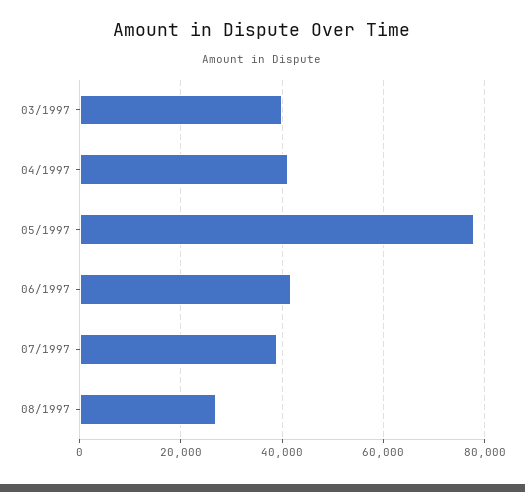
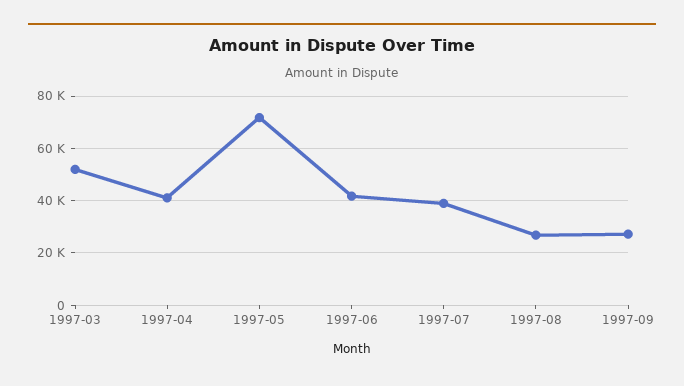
03/1997: 40000 -> 52500
05/1997: 78000 -> 72500
1997-09: none -> 27500

